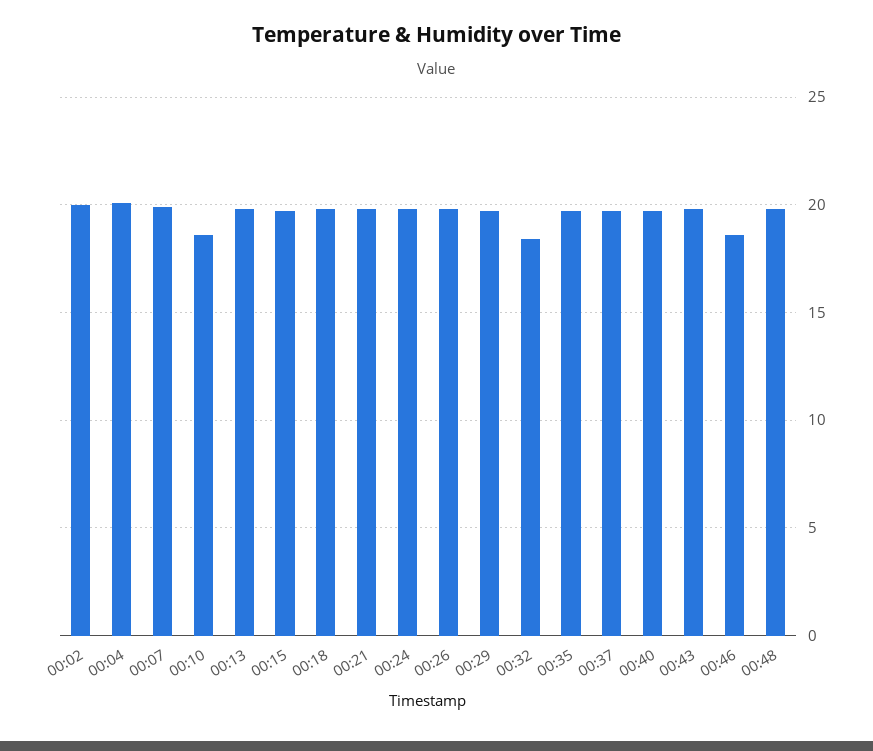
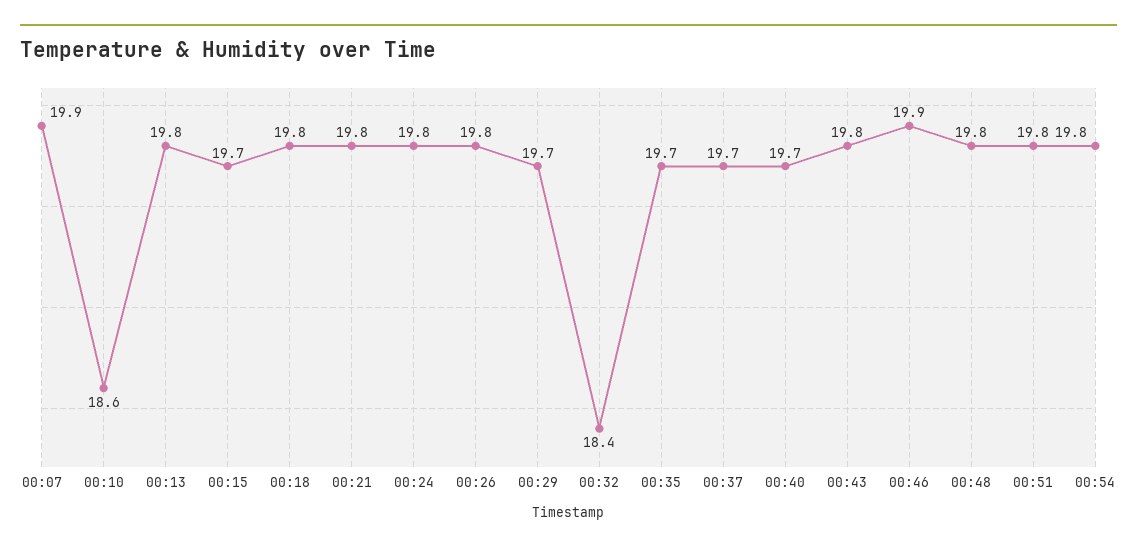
00:02: 20 -> none
00:04: 20 -> none
00:46: 18.5 -> 19.9
00:51: none -> 19.8
00:54: none -> 19.8

